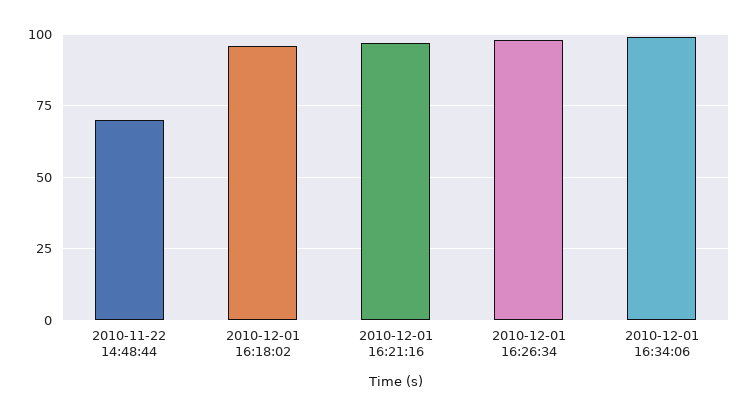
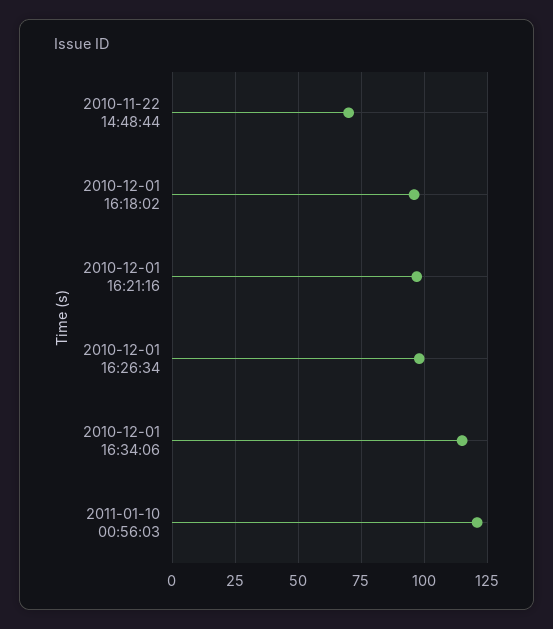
2010-12-01 16:34:06: 100 -> 115
2011-01-10 00:56:03: none -> 120

